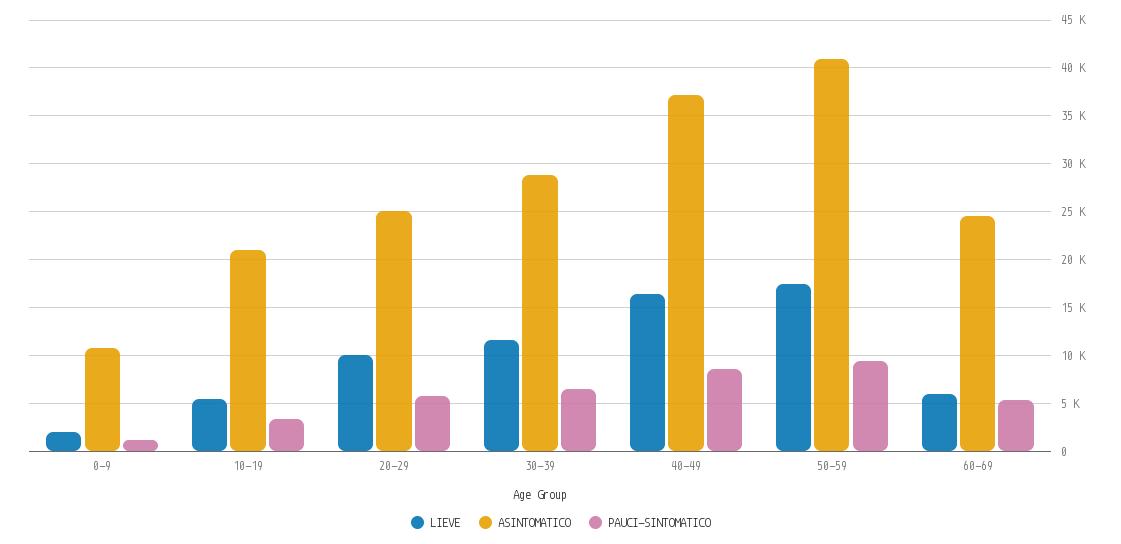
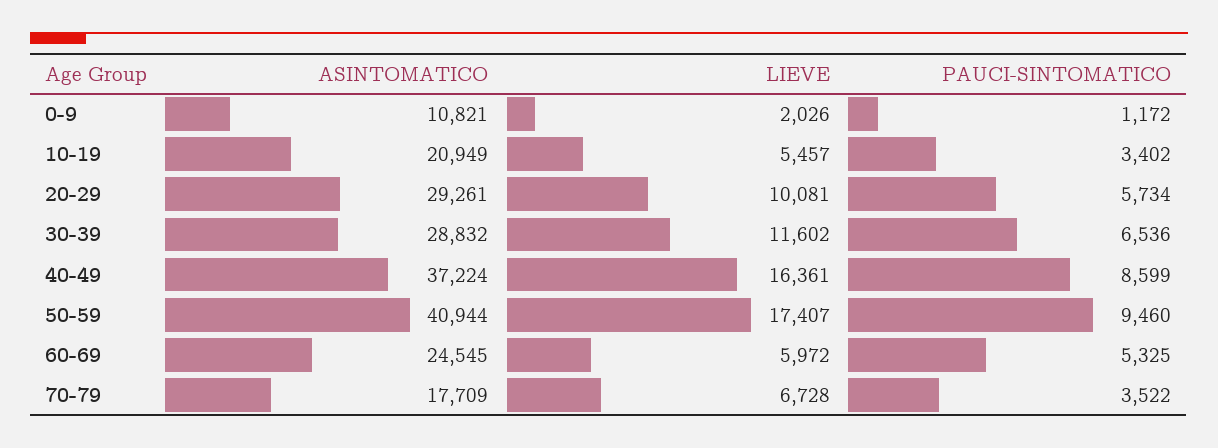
ASINTOMATICO, 20-29: 25000 -> 29261
ASINTOMATICO, 70-79: none -> 17709
LIEVE, 70-79: none -> 6728
PAUCI-SINTOMATICO, 70-79: none -> 3522

